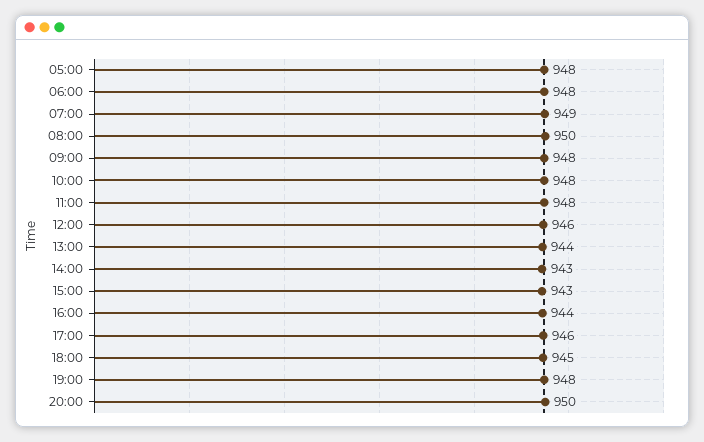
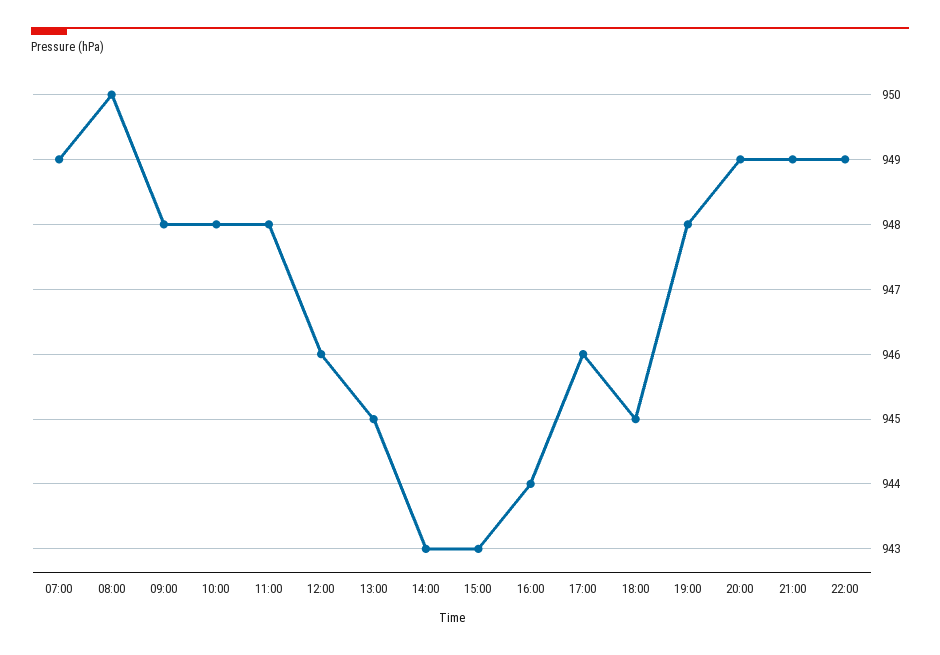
05:00: 948 -> none
06:00: 948 -> none
13:00: 944 -> 945
20:00: 950 -> 949
21:00: none -> 949
22:00: none -> 949

